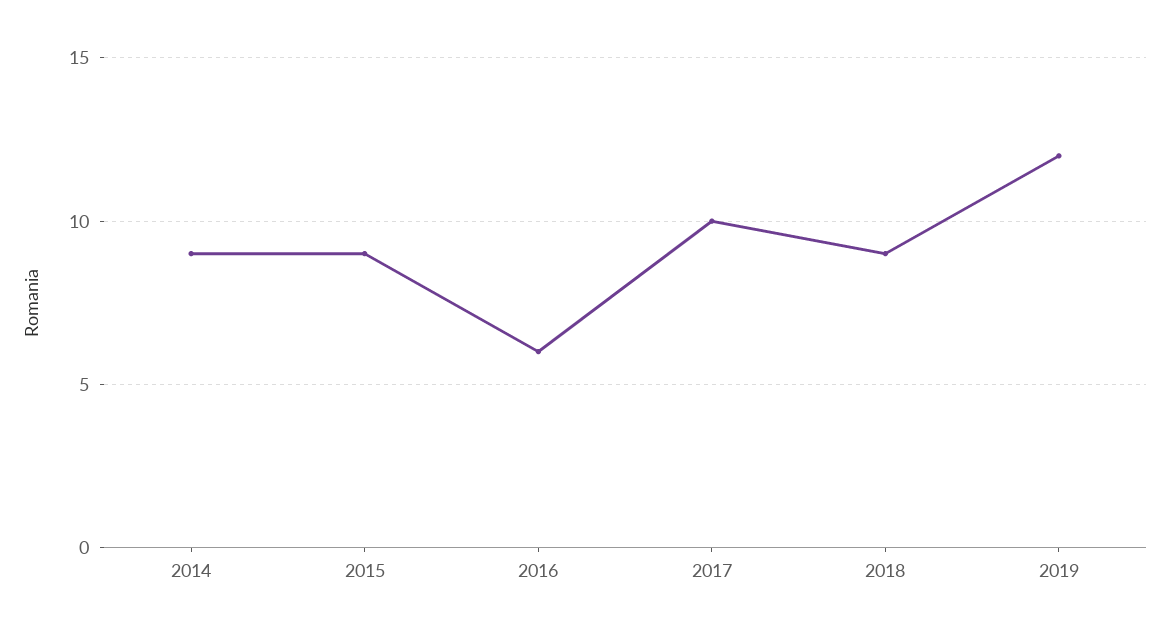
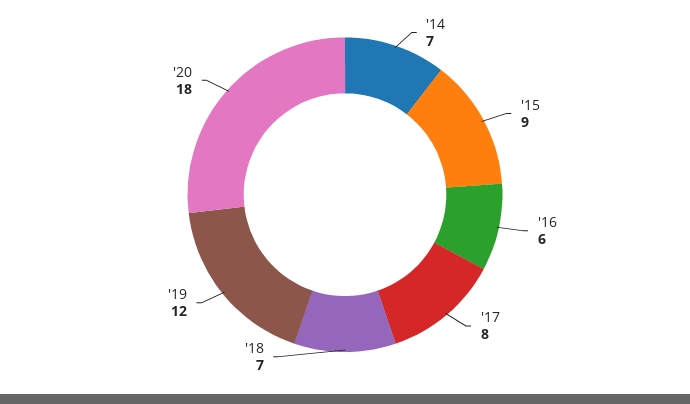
2014: 9 -> 7
2017: 10 -> 8
2018: 9 -> 7
'20: none -> 18

